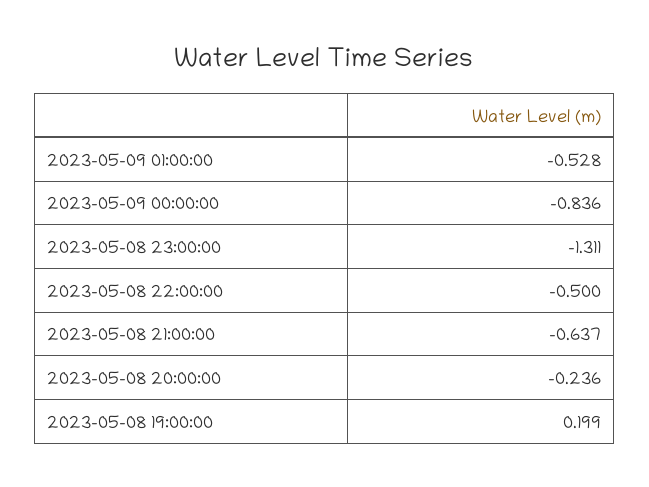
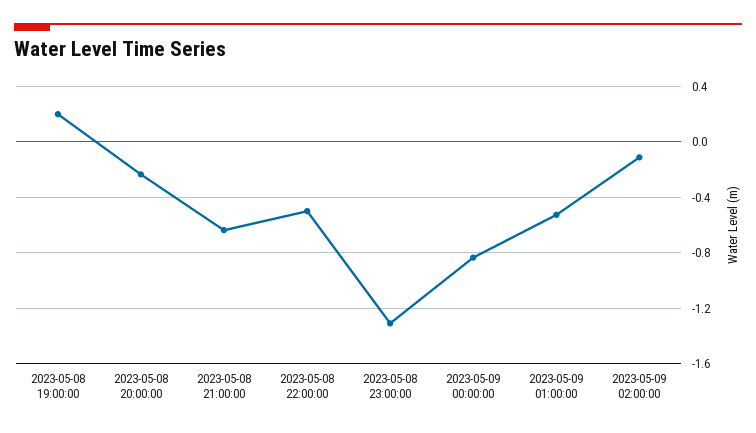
2023-05-09 02:00:00: none -> -0.1

